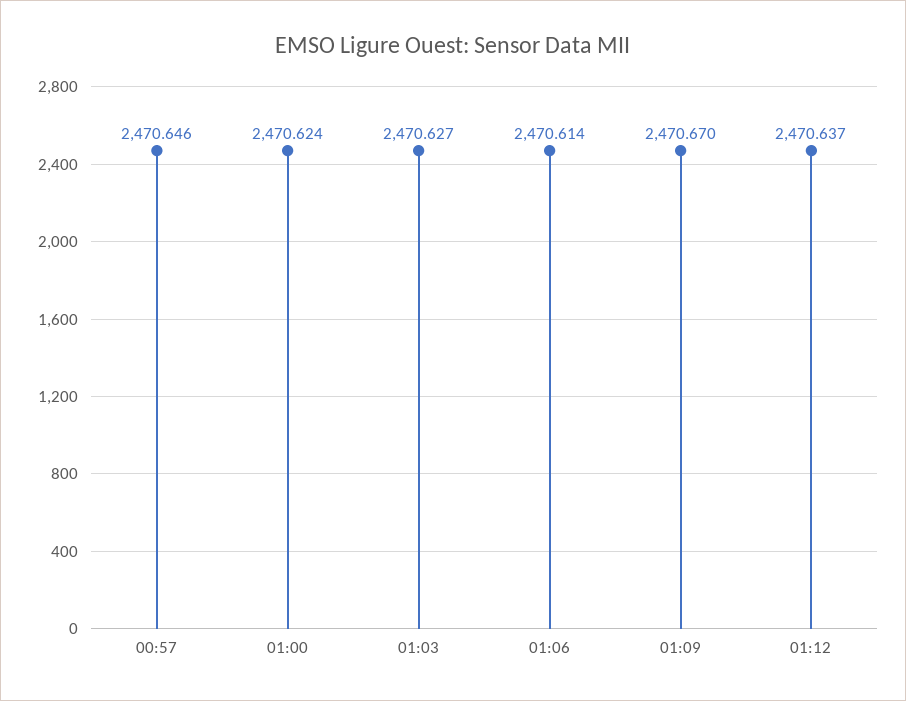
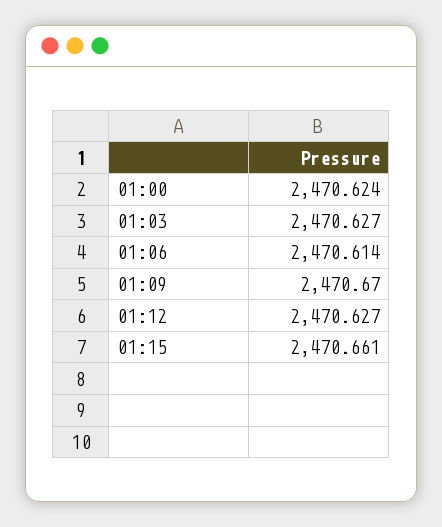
00:57: 2470.646 -> none
01:12: 2470.637 -> 2470.627
01:15: none -> 2470.661

